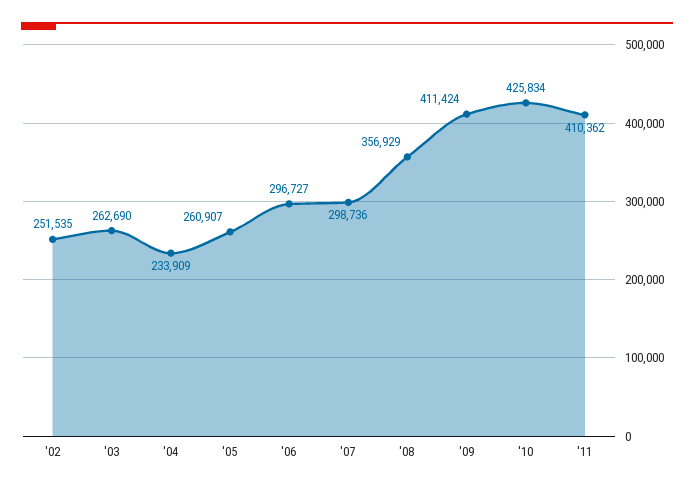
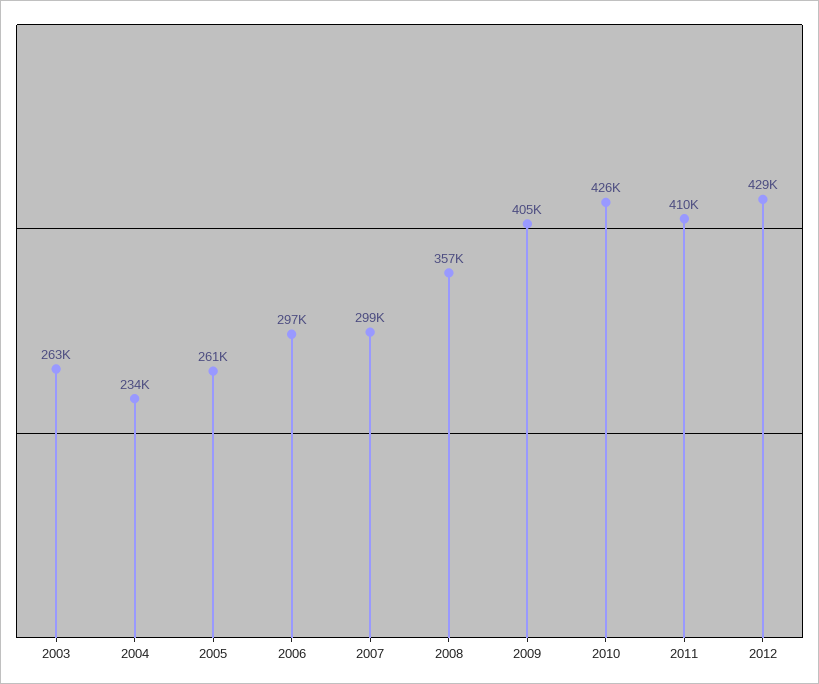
'02: 251535 -> none
'09: 411424 -> 405000
2012: none -> 429000

